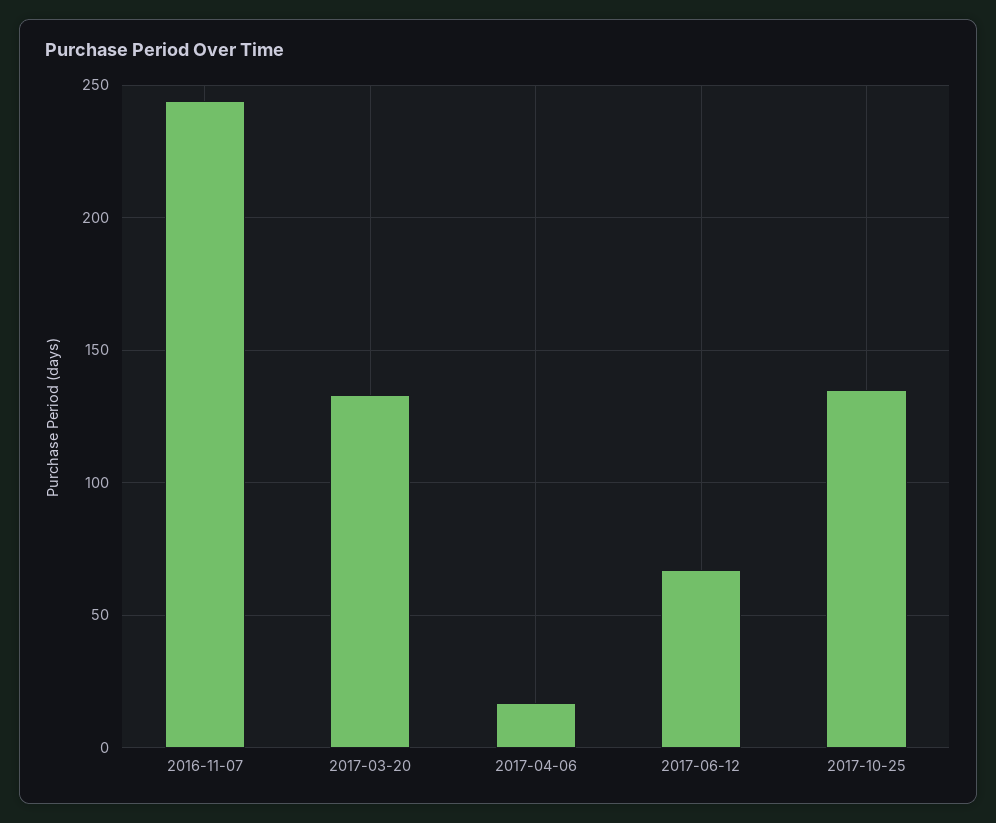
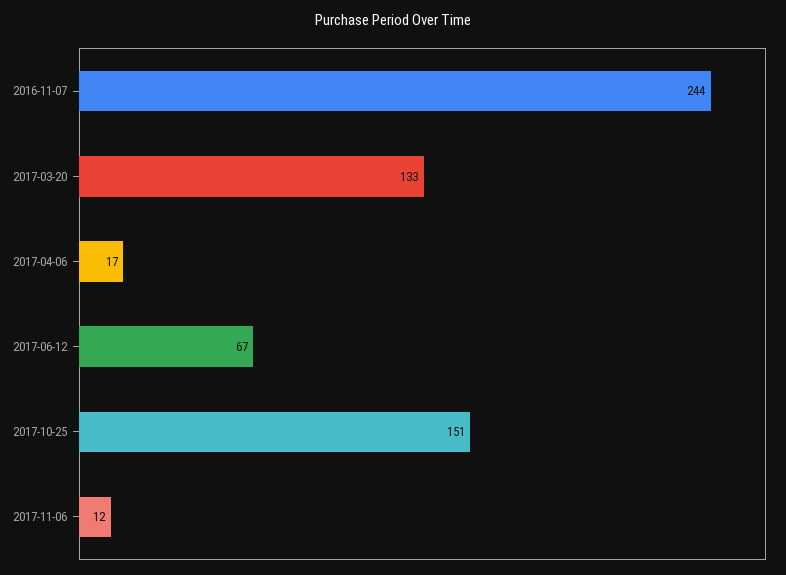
2017-10-25: 135 -> 151
2017-11-06: none -> 12

